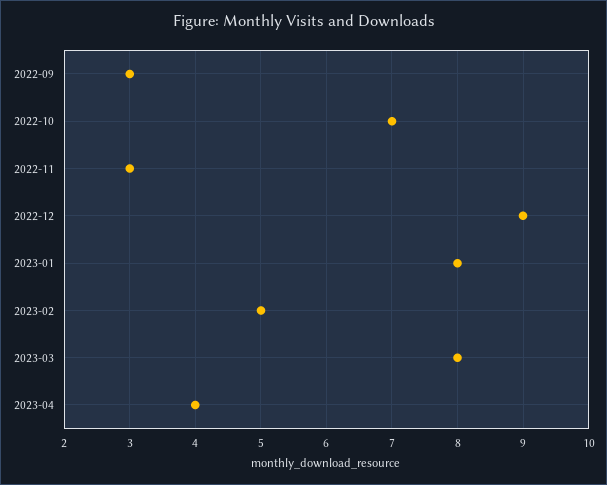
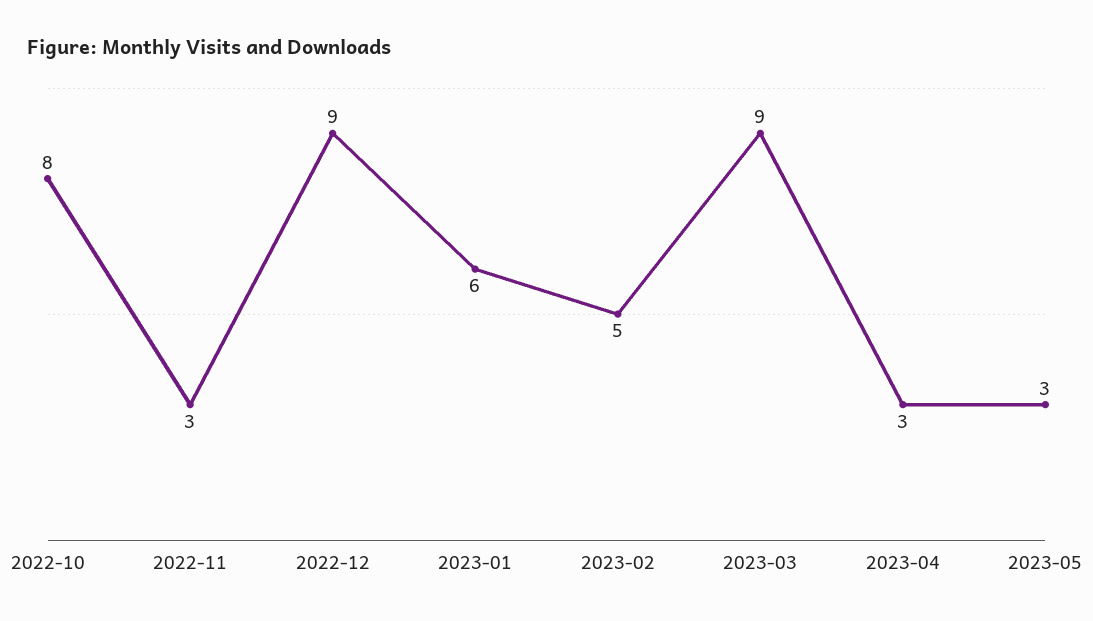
2022-09: 3 -> none
2022-10: 7 -> 8
2023-01: 8 -> 6
2023-03: 8 -> 9
2023-04: 4 -> 3
2023-05: none -> 3

